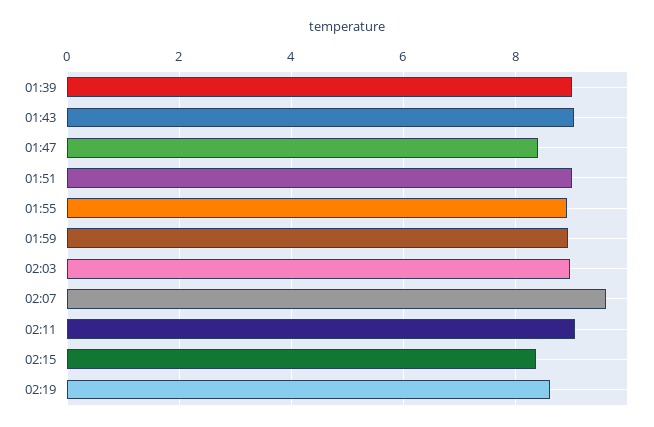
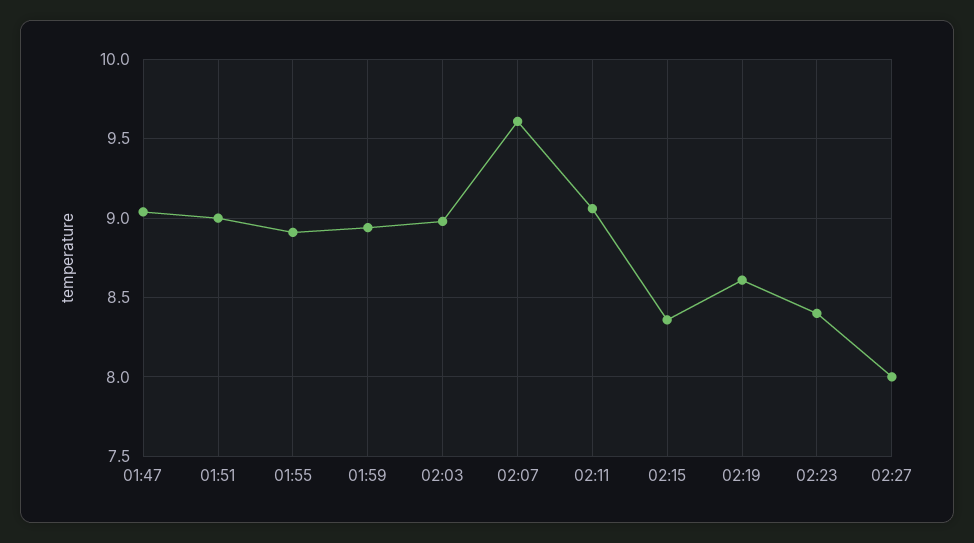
01:39: 9 -> none
01:43: 9 -> none
01:47: 8.4 -> 9.05
02:23: none -> 8.4
02:27: none -> 8

